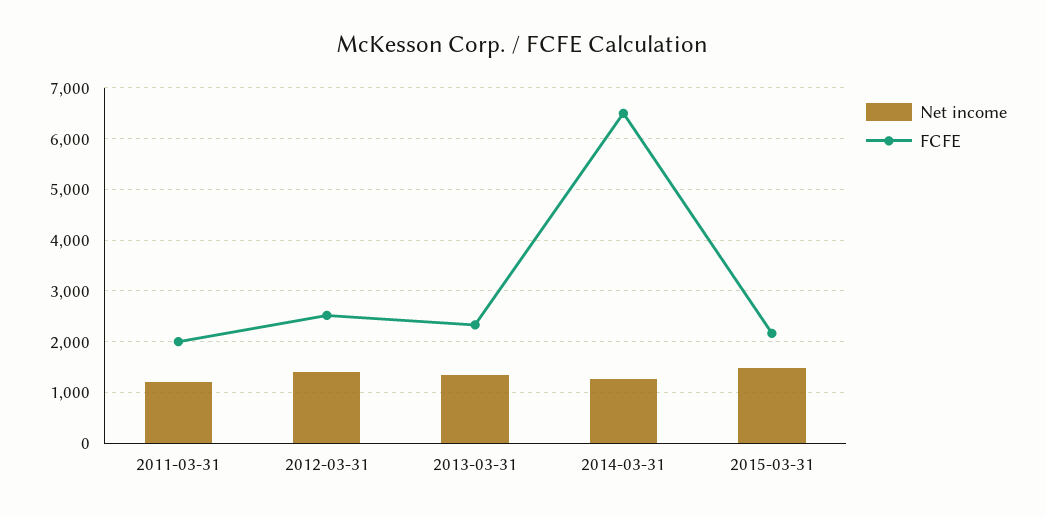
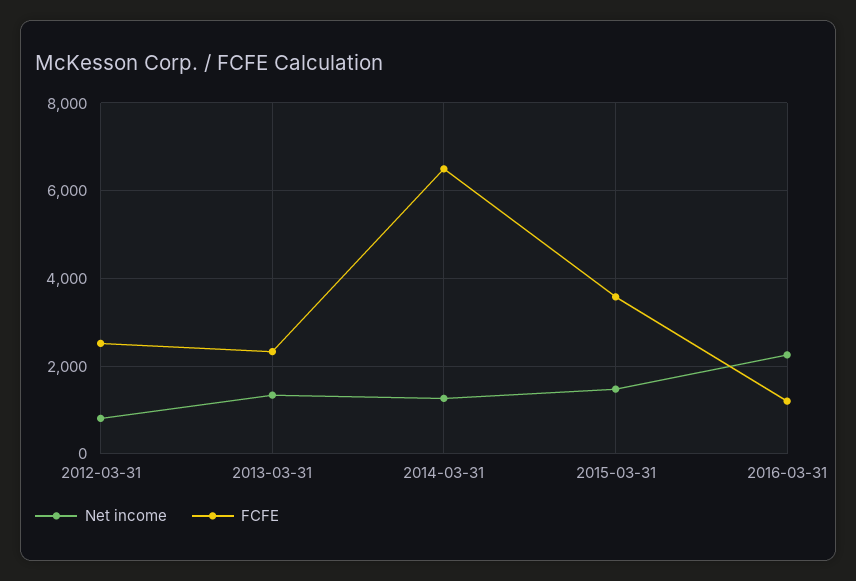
Net income, 2011-03-31: 1200 -> none
FCFE, 2011-03-31: 2000 -> none
Net income, 2012-03-31: 1400 -> 800
FCFE, 2015-03-31: 2200 -> 3600
Net income, 2016-03-31: none -> 2200
FCFE, 2016-03-31: none -> 1200

